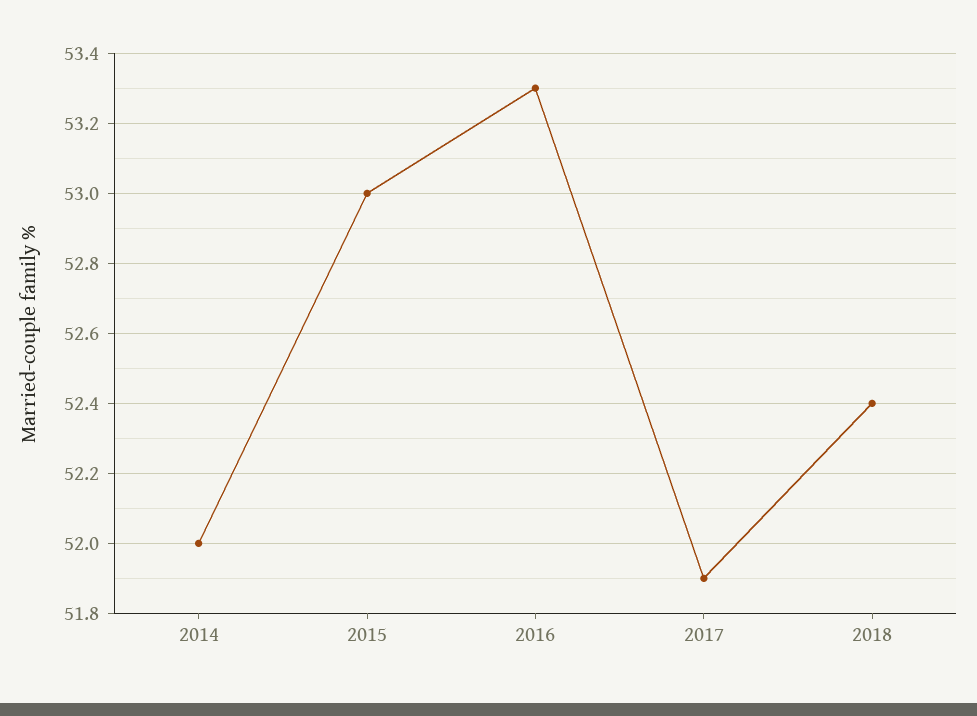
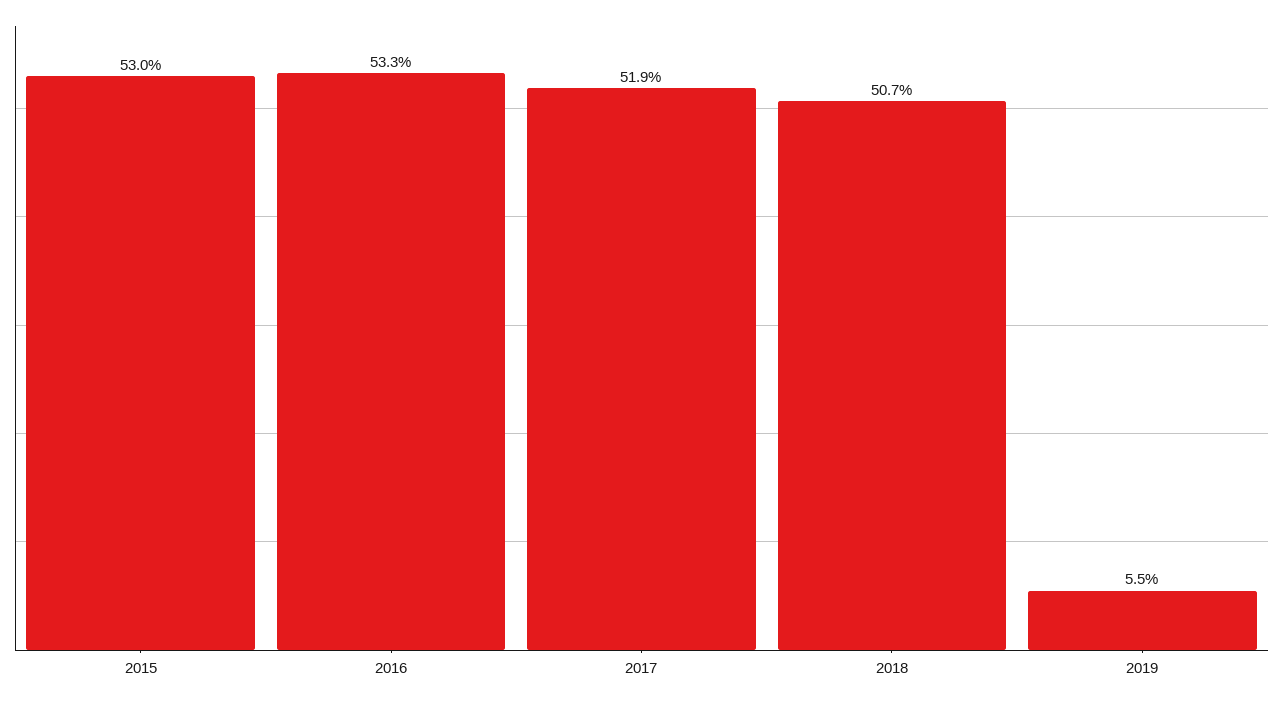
2014: 52 -> none
2018: 52.4 -> 50.7
2019: none -> 5.5

